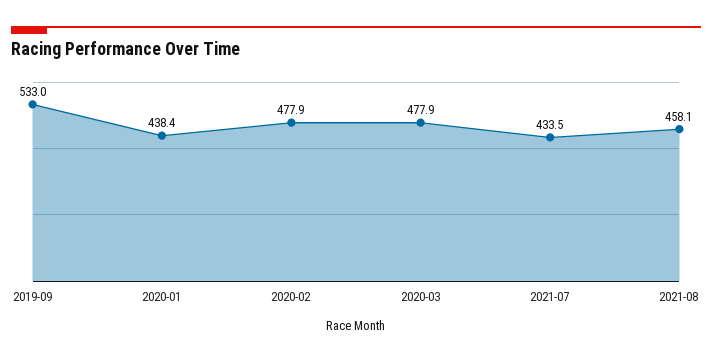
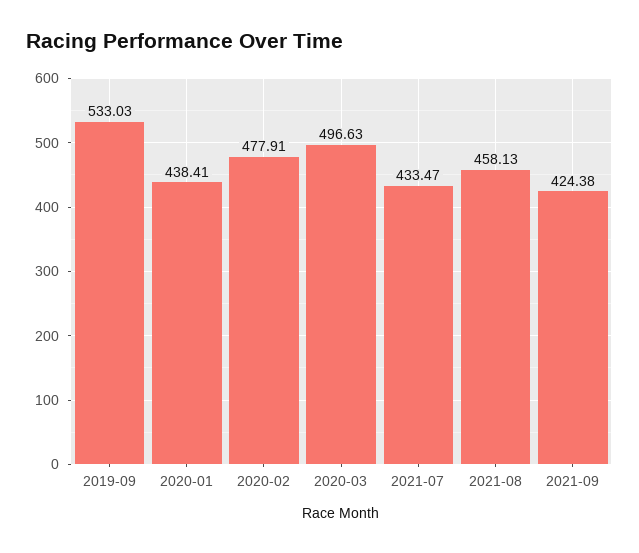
2020-03: 477.9 -> 496.63
2021-09: none -> 424.38

